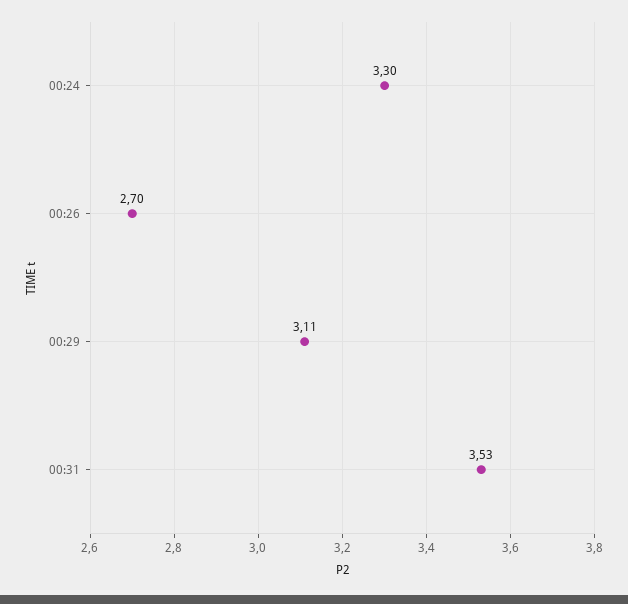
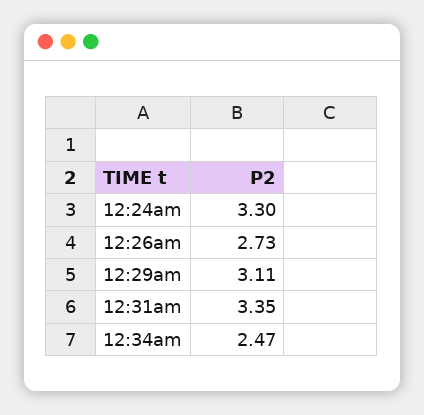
00:26: 2.7 -> 2.73
00:31: 3.53 -> 3.35
12:34am: none -> 2.47

